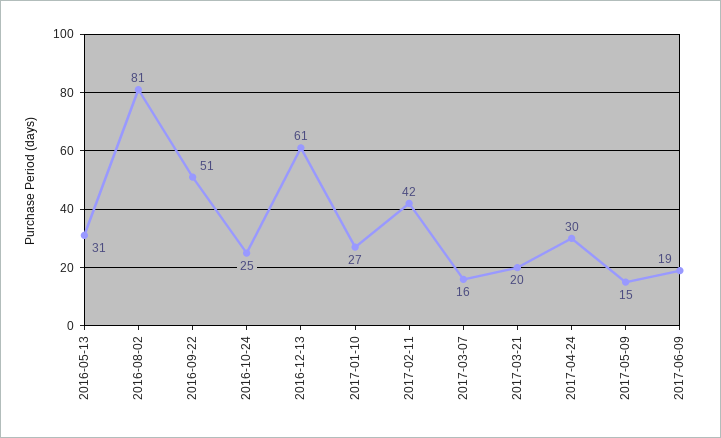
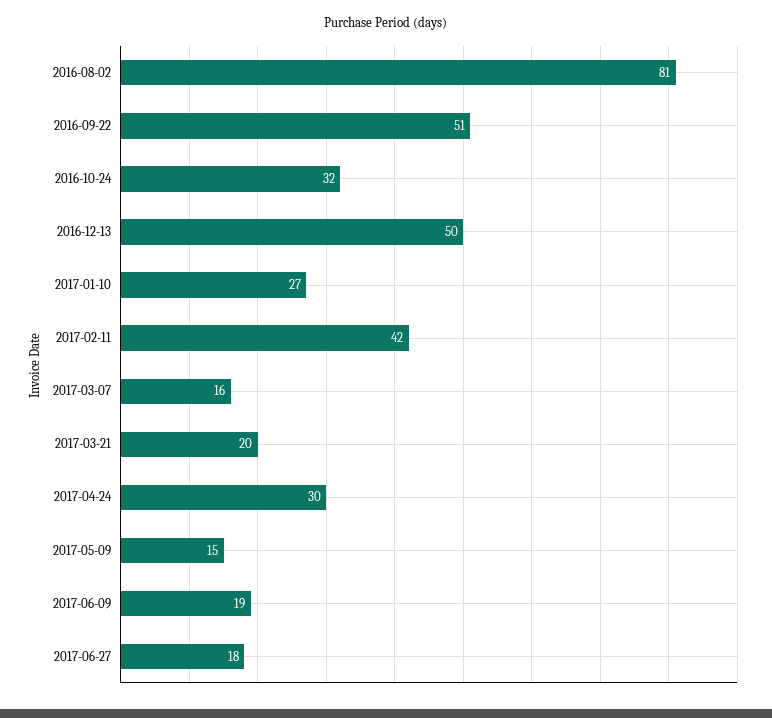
2016-05-13: 31 -> none
2016-10-24: 25 -> 32
2016-12-13: 61 -> 50
2017-06-27: none -> 18

